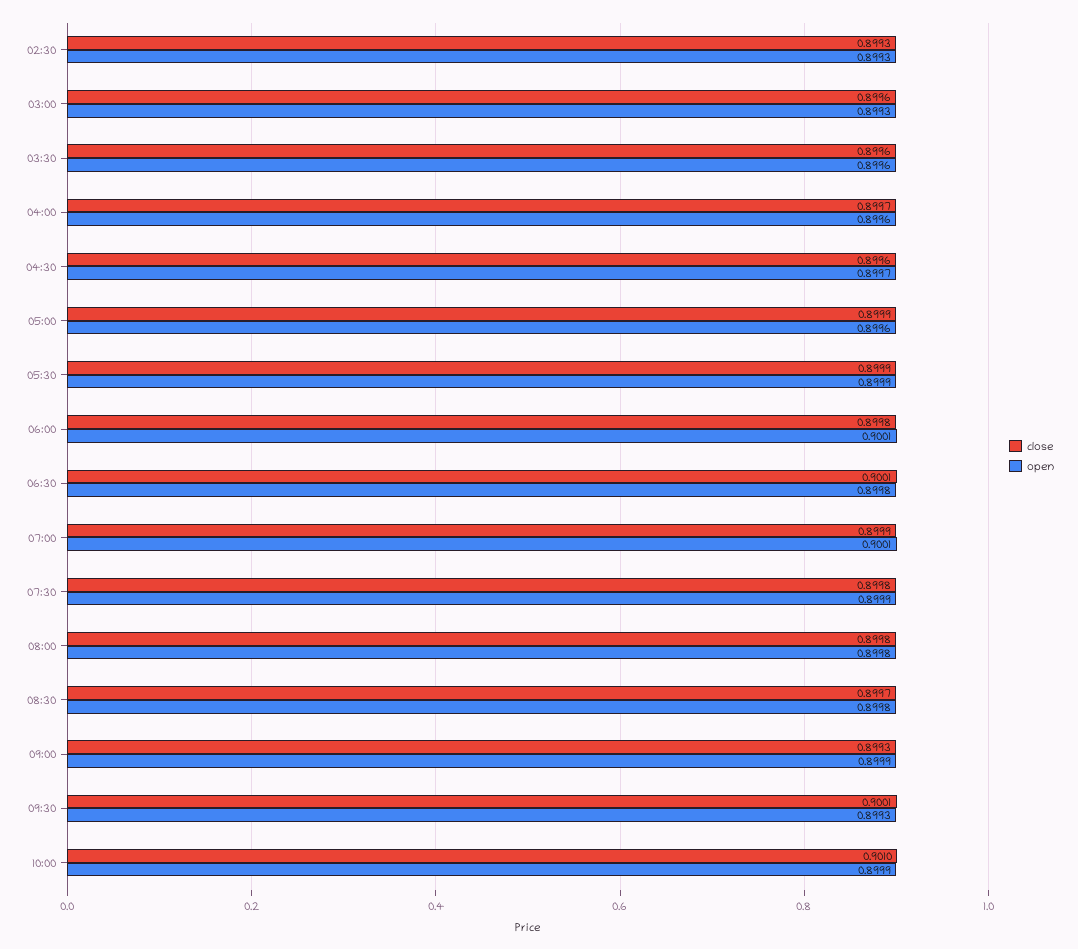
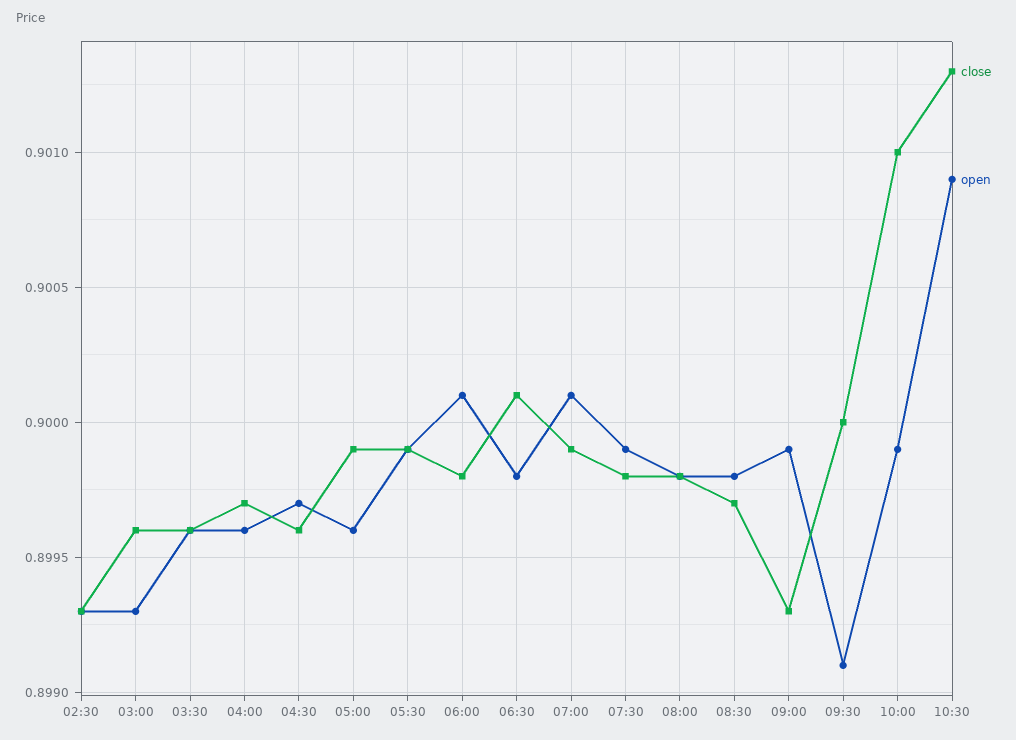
close, 09:30: 0.9001 -> 0.9
open, 09:30: 0.8993 -> 0.8991
close, 10:30: none -> 0.9013
open, 10:30: none -> 0.9009

